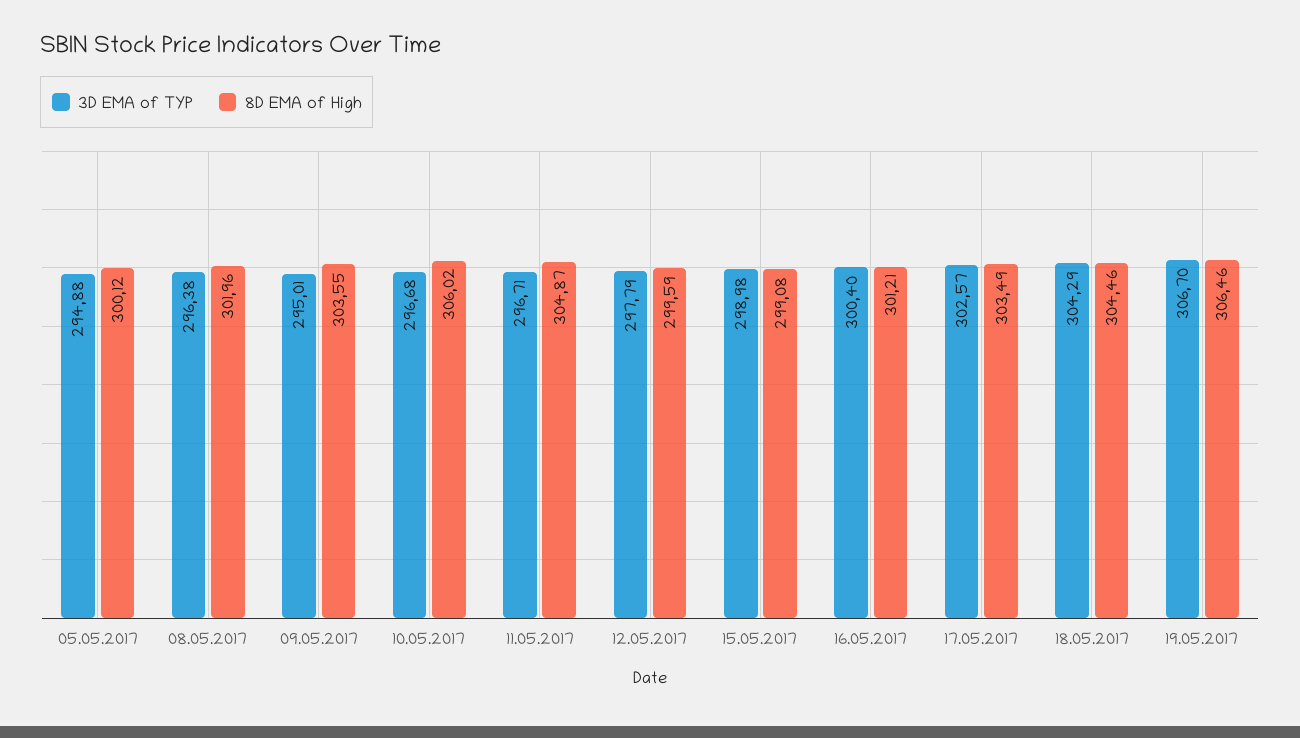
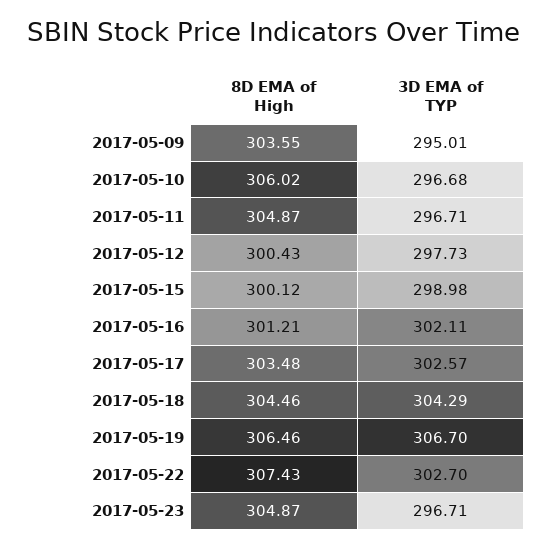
3D EMA of TYP, 05.05.2017: 294.88 -> none
8D EMA of High, 05.05.2017: 300.12 -> none
3D EMA of TYP, 08.05.2017: 296.38 -> none
8D EMA of High, 08.05.2017: 301.96 -> none
3D EMA of TYP, 12.05.2017: 297.79 -> 297.73
8D EMA of High, 12.05.2017: 299.59 -> 300.43
8D EMA of High, 15.05.2017: 299.08 -> 300.12
3D EMA of TYP, 16.05.2017: 300.4 -> 302.11
8D EMA of High, 17.05.2017: 303.49 -> 303.48
8D EMA of High, 2017-05-22: none -> 307.43
3D EMA of TYP, 2017-05-22: none -> 302.7
8D EMA of High, 2017-05-23: none -> 304.87
3D EMA of TYP, 2017-05-23: none -> 296.71

